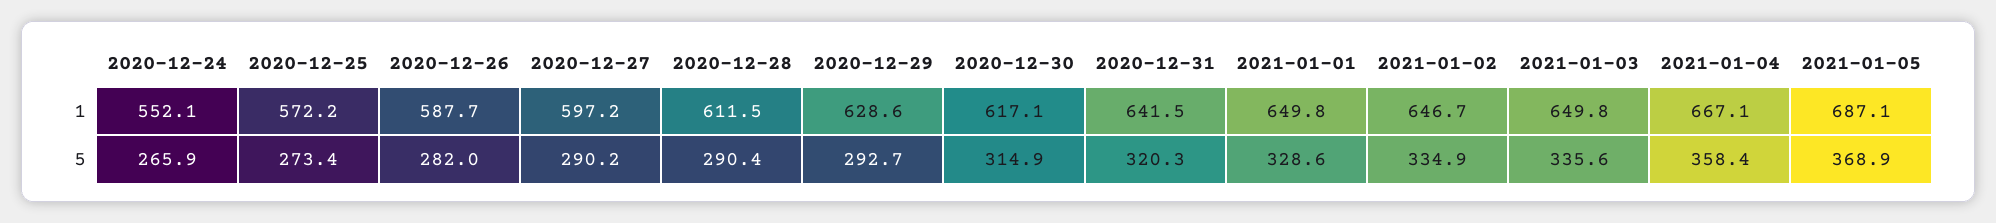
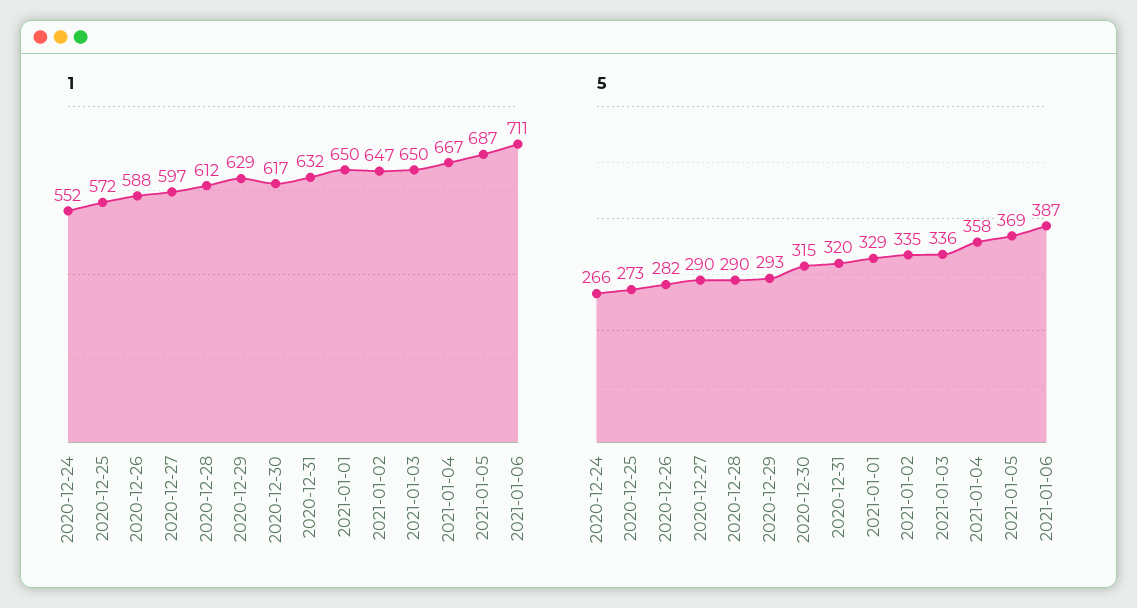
1, 2020-12-31: 641.5 -> 632
1, 2021-01-06: none -> 711
5, 2021-01-06: none -> 387

